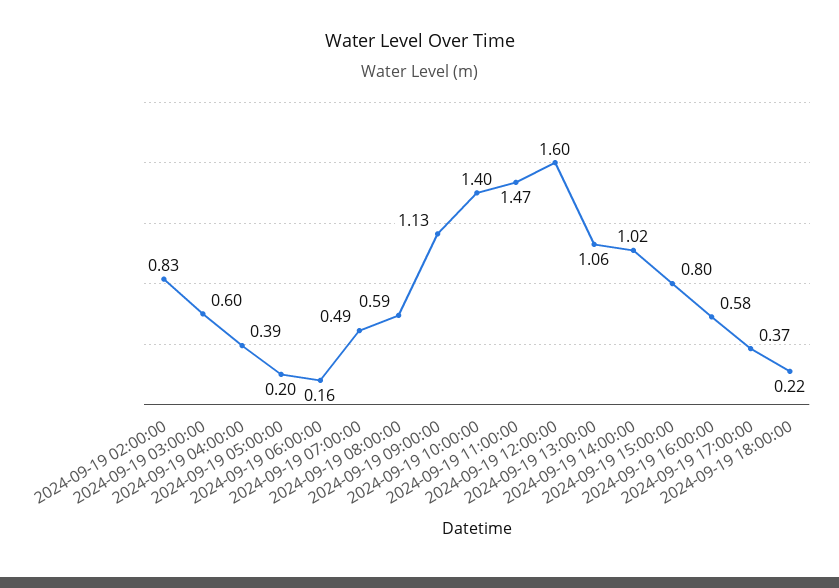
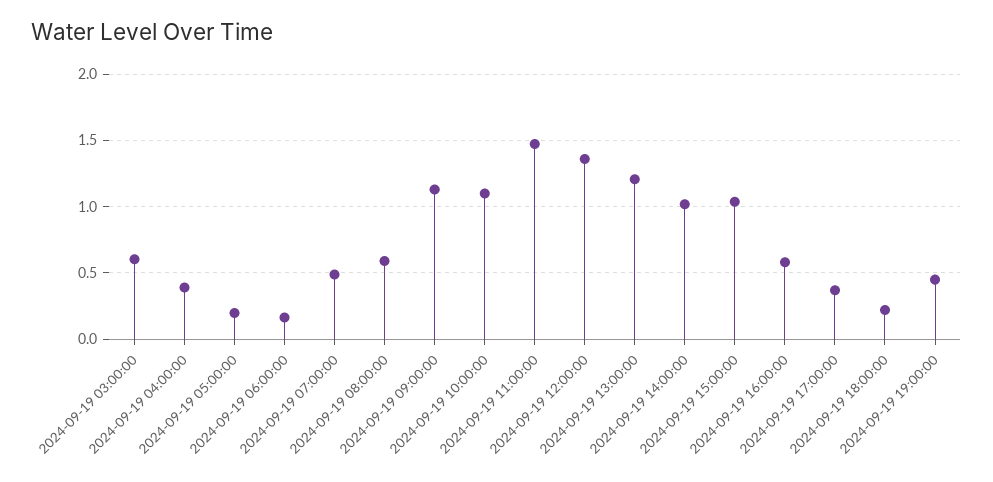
2024-09-19 02:00:00: 0.83 -> none
2024-09-19 10:00:00: 1.4 -> 1.1
2024-09-19 12:00:00: 1.6 -> 1.35
2024-09-19 13:00:00: 1.06 -> 1.2
2024-09-19 15:00:00: 0.8 -> 1.05
2024-09-19 19:00:00: none -> 0.45

